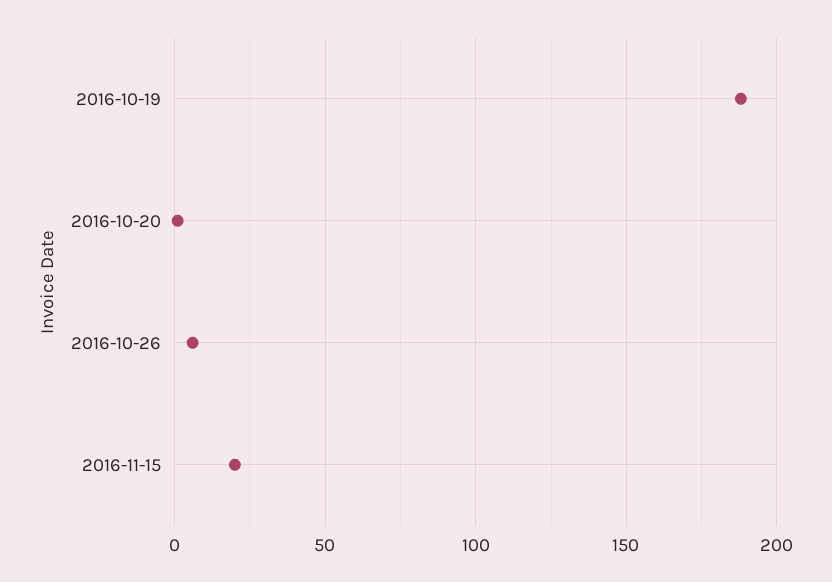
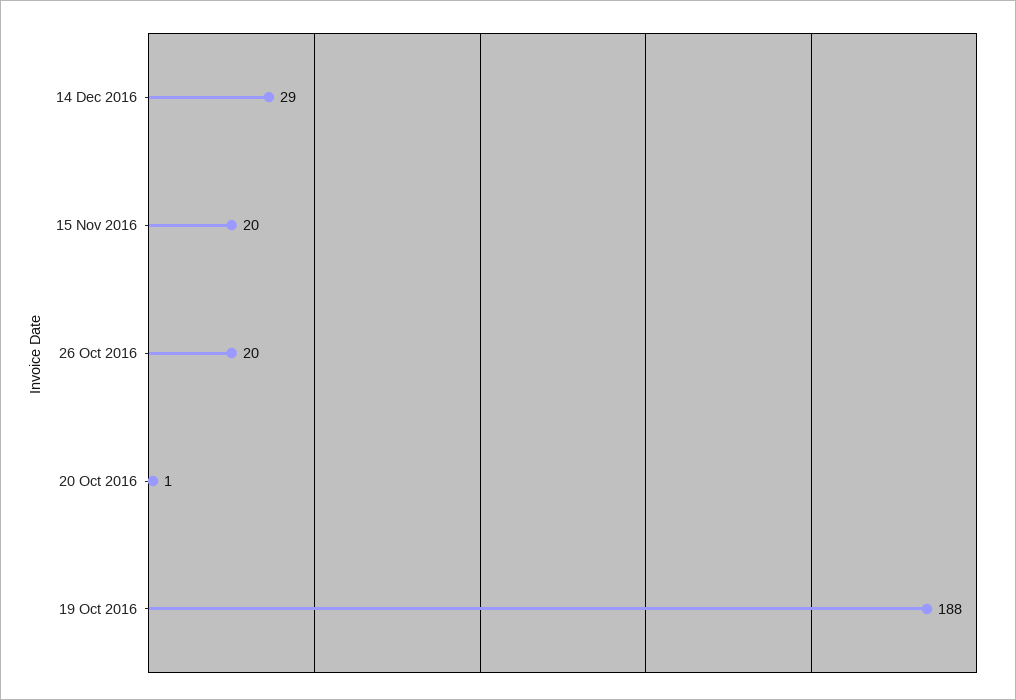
2016-10-26: 5 -> 20
14 Dec 2016: none -> 29

